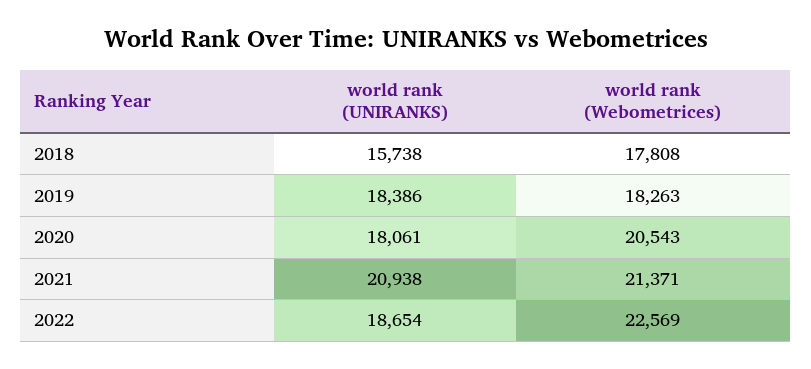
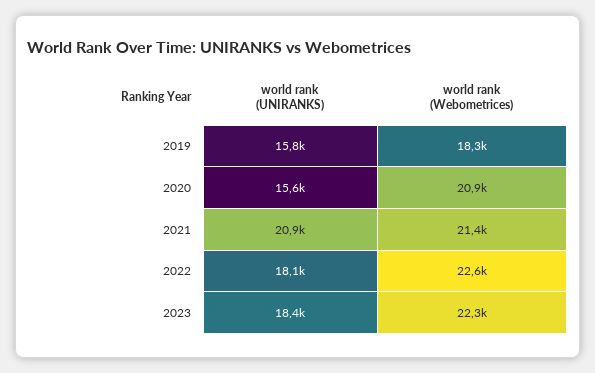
world rank (UNIRANKS), 2018: 15738 -> none
world rank (Webometrices), 2018: 17808 -> none
world rank (UNIRANKS), 2019: 18386 -> 15800
world rank (UNIRANKS), 2020: 18061 -> 15600
world rank (Webometrices), 2020: 20543 -> 20900
world rank (UNIRANKS), 2022: 18654 -> 18100
world rank (UNIRANKS), 2023: none -> 18400
world rank (Webometrices), 2023: none -> 22300

